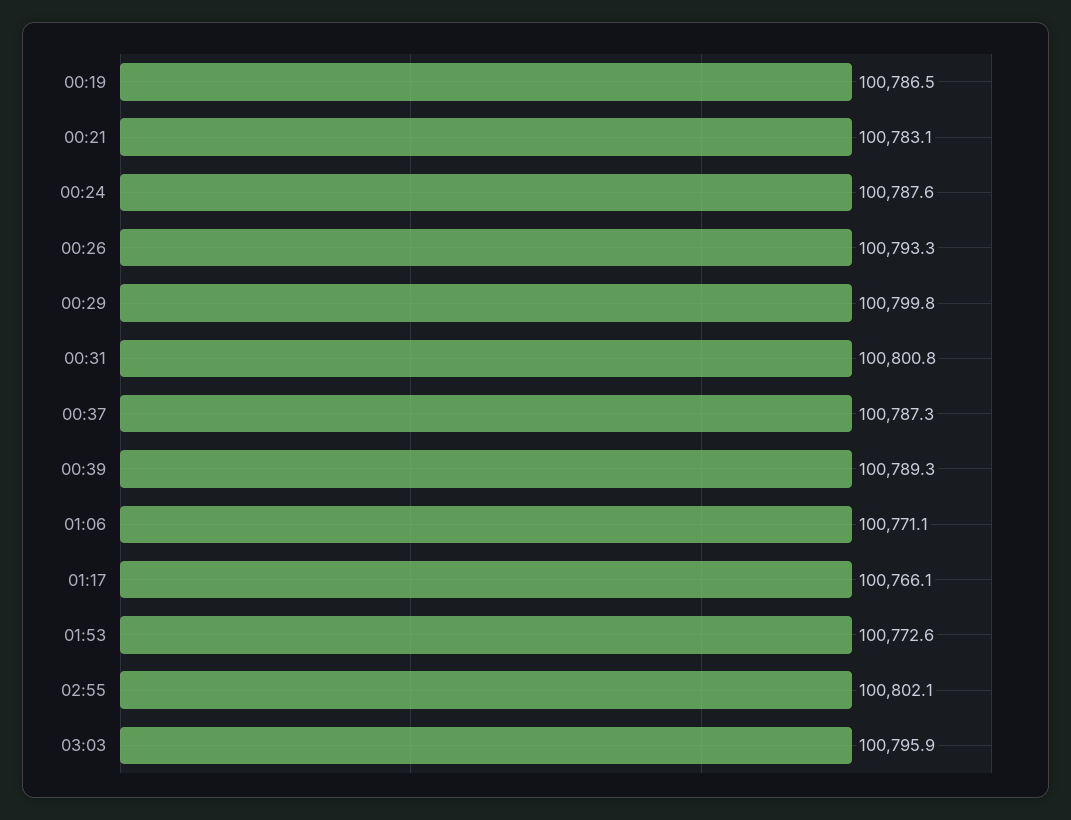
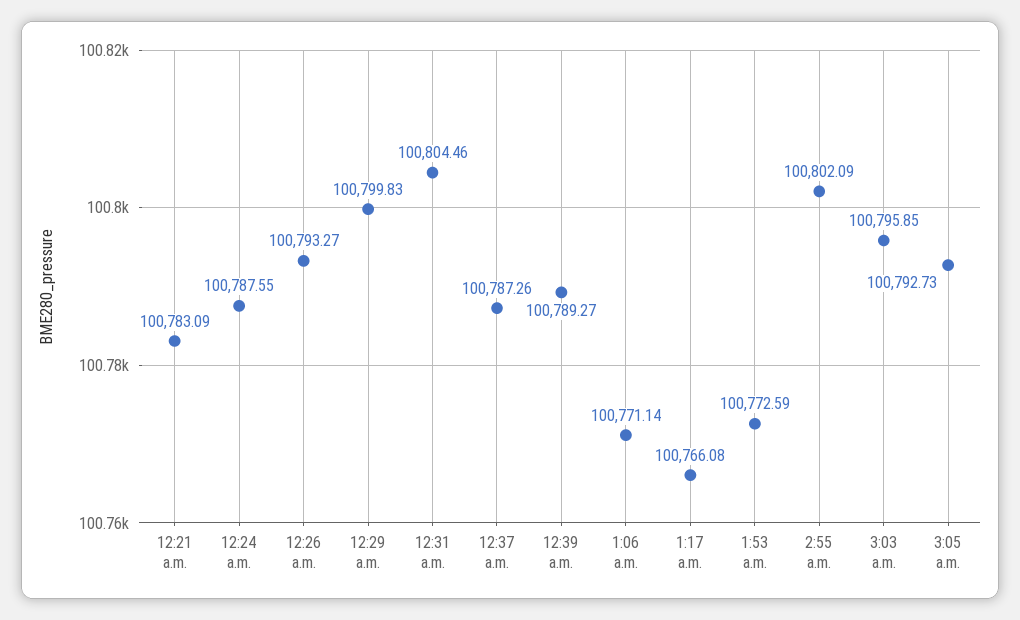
00:19: 100786.5 -> none
00:31: 100800.8 -> 100804.46
3:05 a.m.: none -> 100792.73

